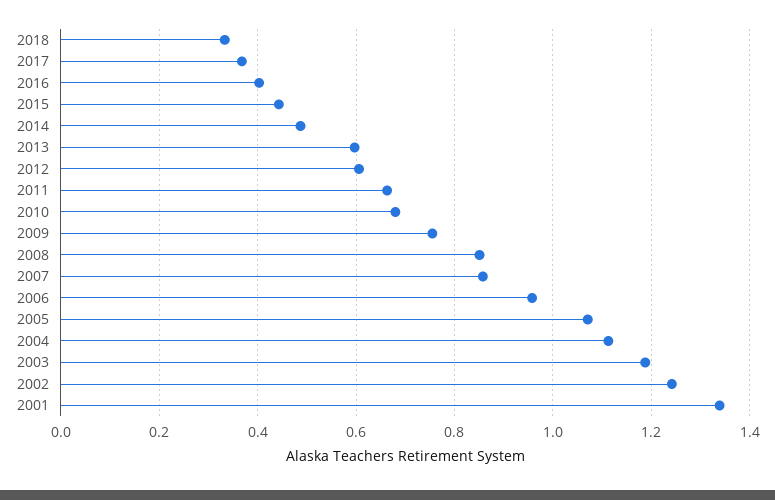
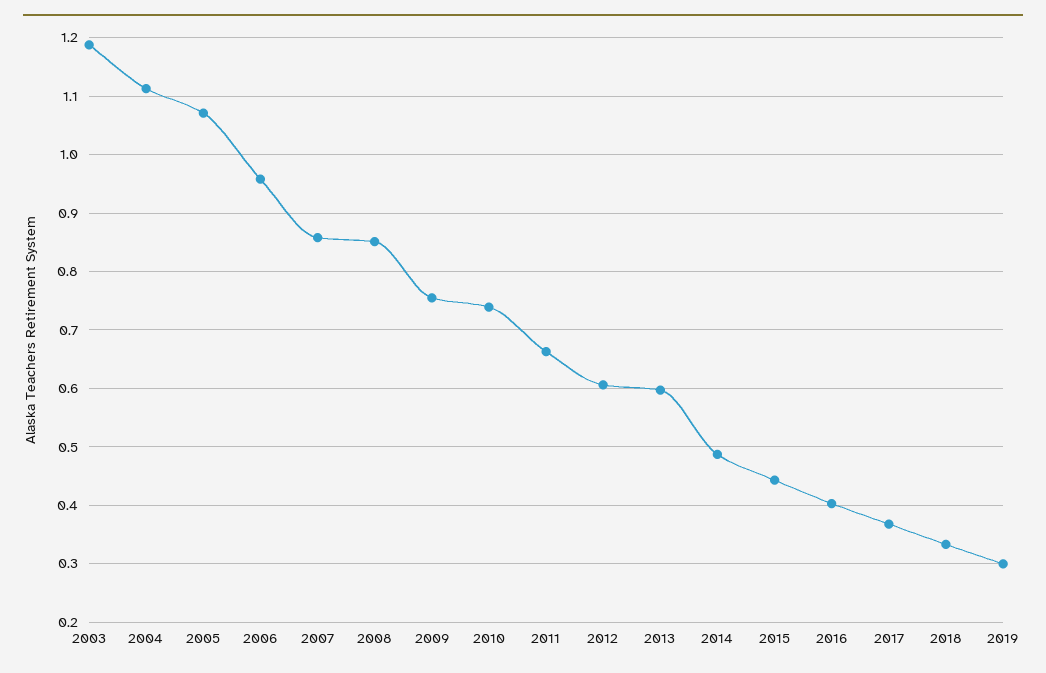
2010: 0.68 -> 0.74
2002: 1.24 -> none
2001: 1.34 -> none
2019: none -> 0.3

